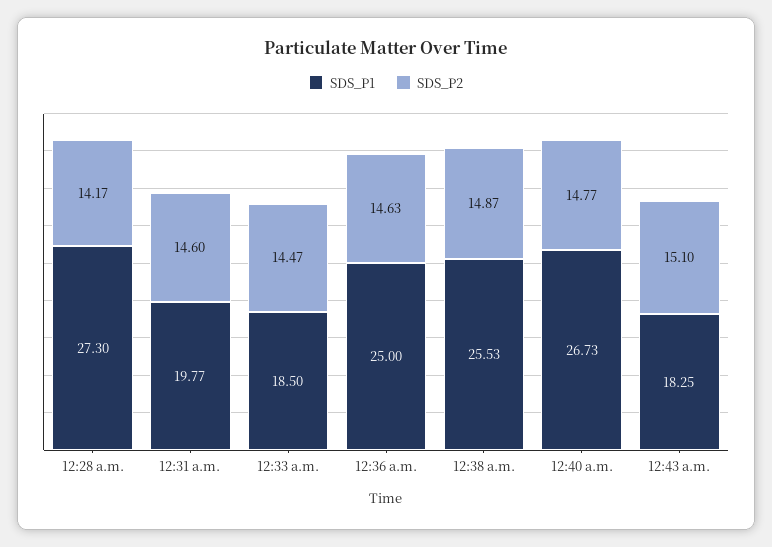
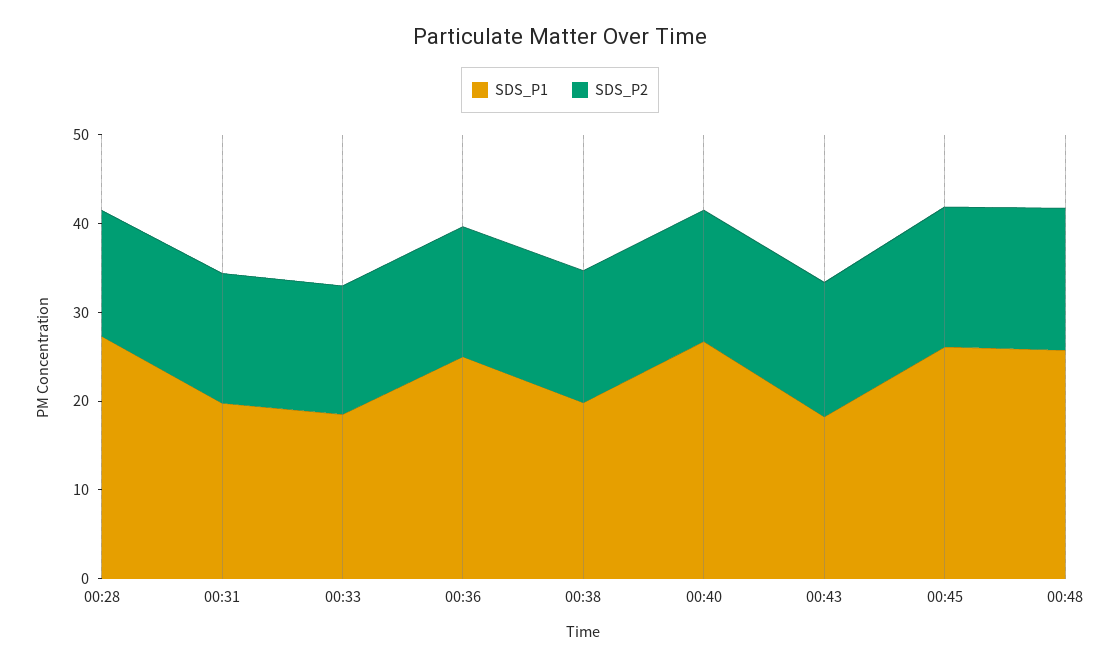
SDS_P1, 12:38 a.m.: 25.53 -> 20
SDS_P1, 00:45: none -> 26
SDS_P2, 00:45: none -> 16
SDS_P1, 00:48: none -> 26
SDS_P2, 00:48: none -> 16

